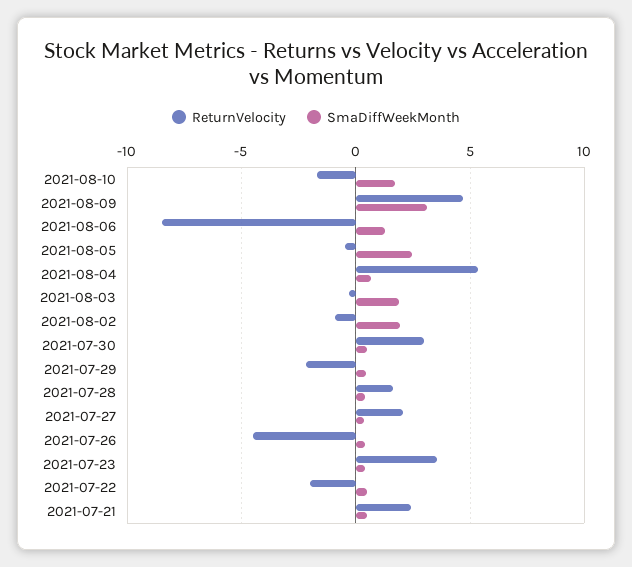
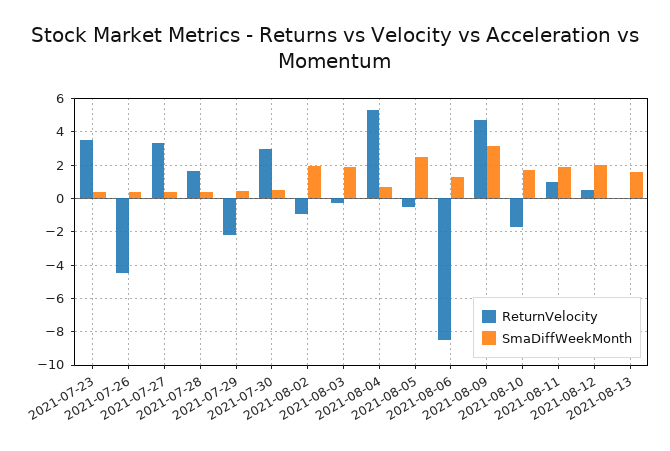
ReturnVelocity, 2021-07-27: 2 -> 3.5
ReturnVelocity, 2021-07-22: -2 -> none
SmaDiffWeekMonth, 2021-07-22: 0.5 -> none
ReturnVelocity, 2021-07-21: 2.5 -> none
SmaDiffWeekMonth, 2021-07-21: 0.5 -> none
ReturnVelocity, 2021-08-11: none -> 1
SmaDiffWeekMonth, 2021-08-11: none -> 2
ReturnVelocity, 2021-08-12: none -> 0.5
SmaDiffWeekMonth, 2021-08-12: none -> 2
ReturnVelocity, 2021-08-13: none -> 0
SmaDiffWeekMonth, 2021-08-13: none -> 1.5

